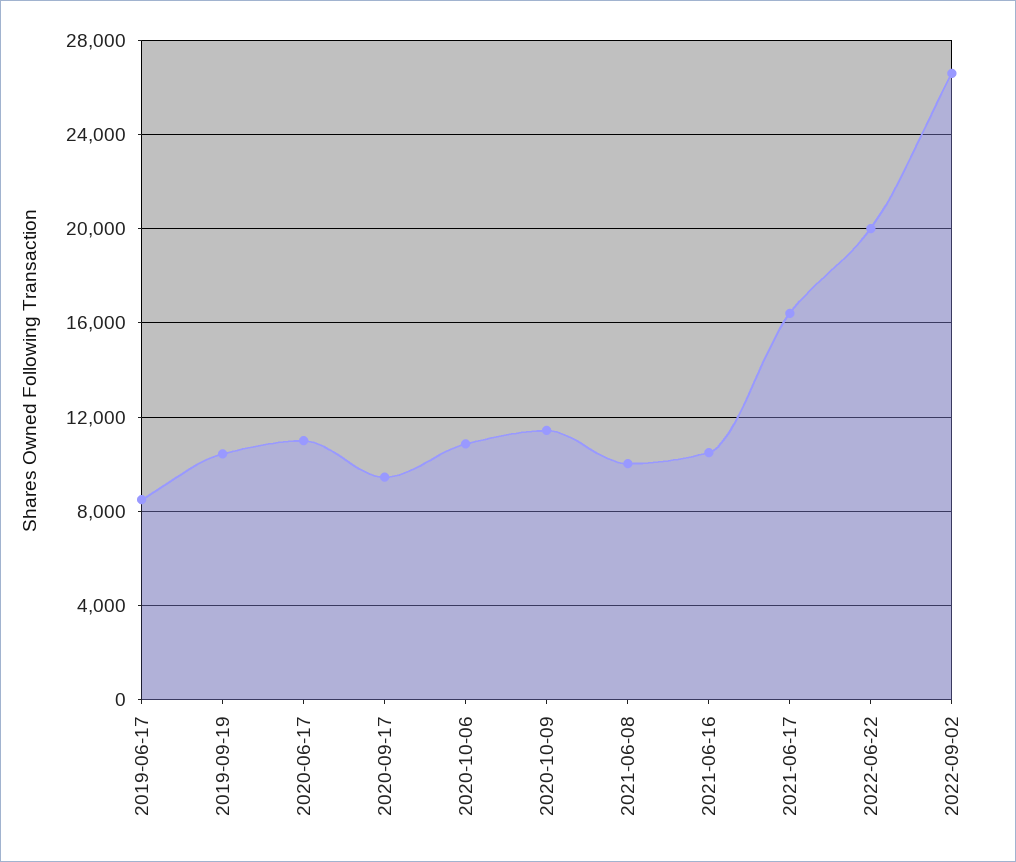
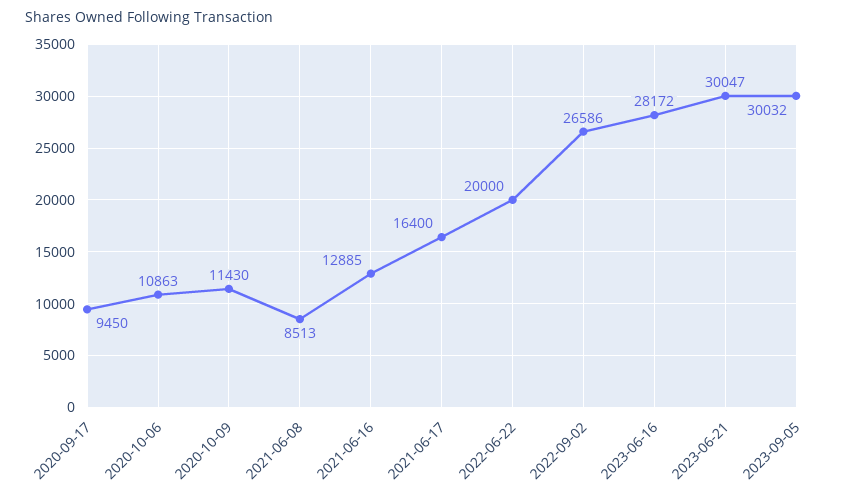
2019-06-17: 8500 -> none
2019-09-19: 10500 -> none
2020-06-17: 11000 -> none
2021-06-08: 10000 -> 8513
2021-06-16: 10500 -> 12885
2023-06-16: none -> 28172
2023-06-21: none -> 30047
2023-09-05: none -> 30032

